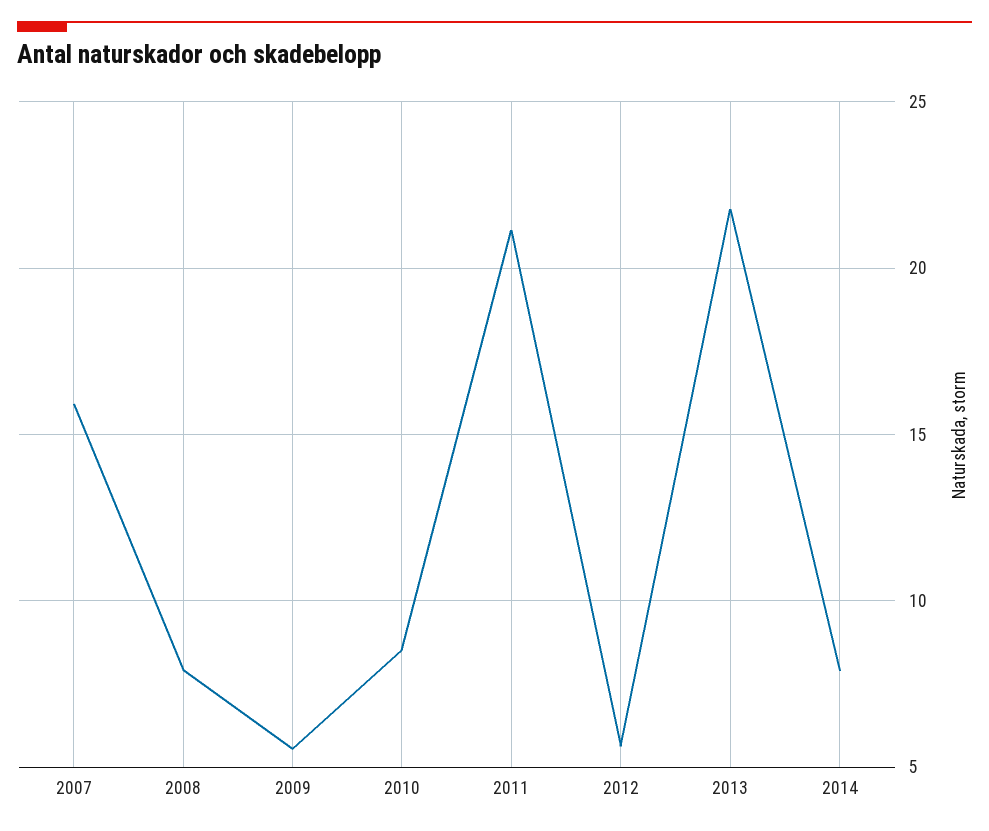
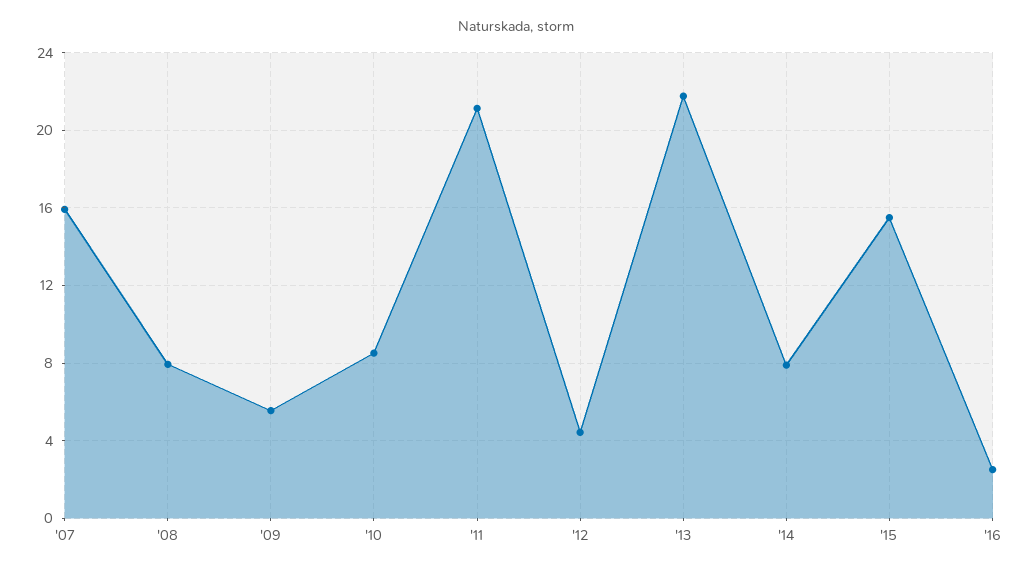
2012: 5.5 -> 4.5
'15: none -> 15.5
'16: none -> 2.5

